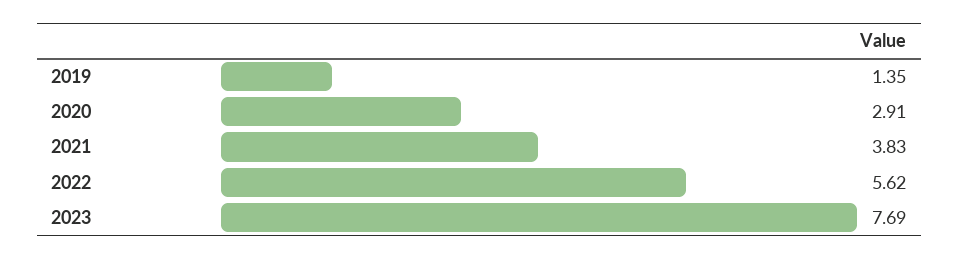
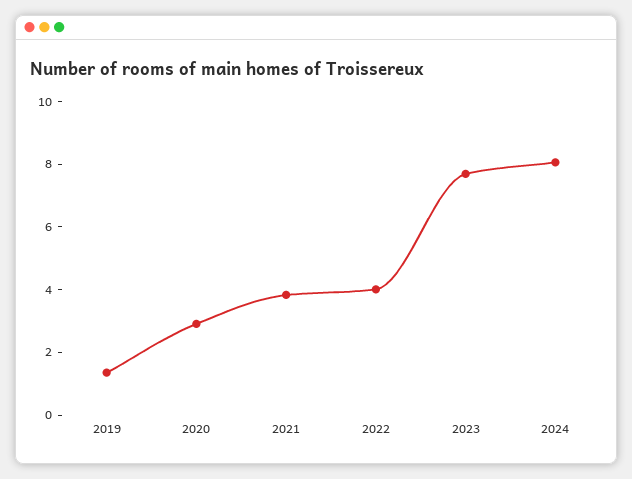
2022: 5.62 -> 4
2024: none -> 8

